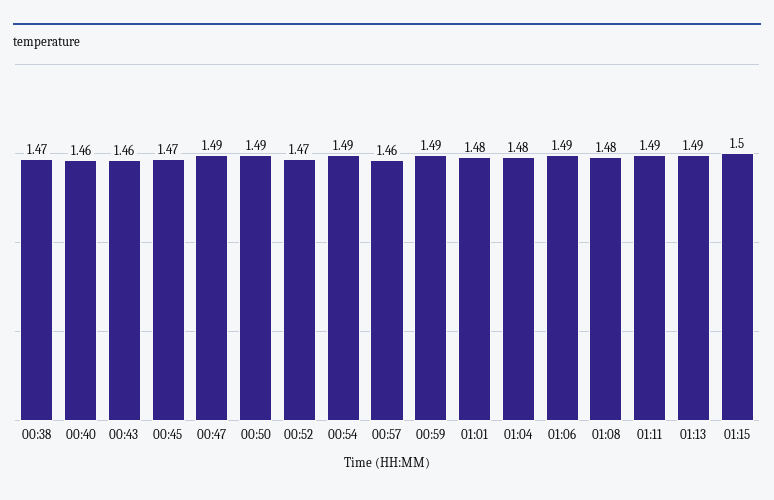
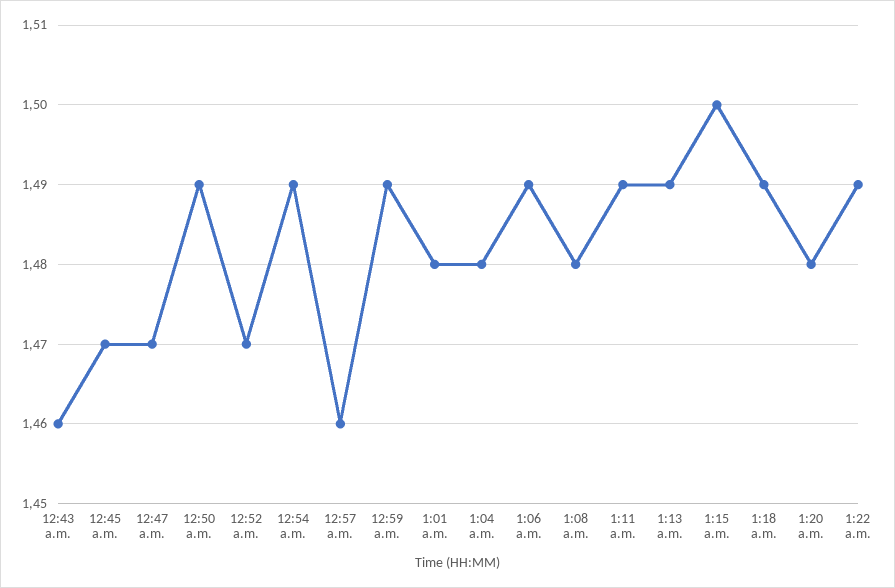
00:38: 1.47 -> none
00:40: 1.46 -> none
00:47: 1.49 -> 1.47
1:18 a.m.: none -> 1.49
1:20 a.m.: none -> 1.48
1:22 a.m.: none -> 1.49

